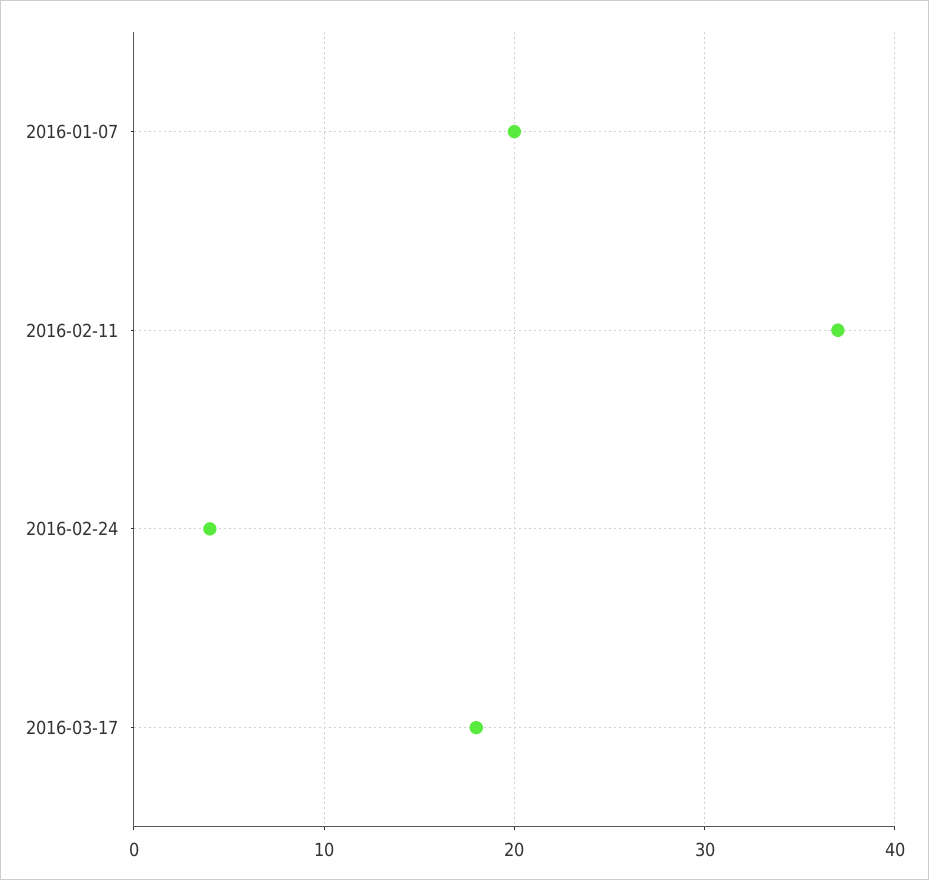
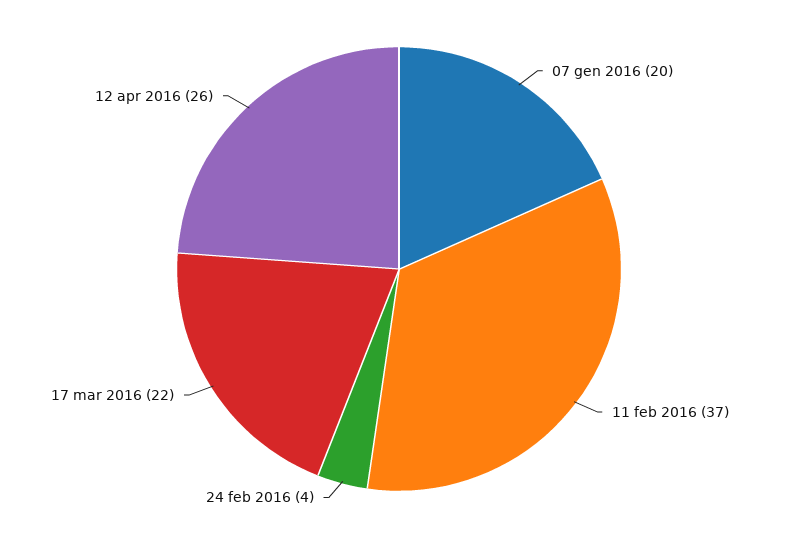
2016-03-17: 18 -> 22
12 apr 2016: none -> 26

